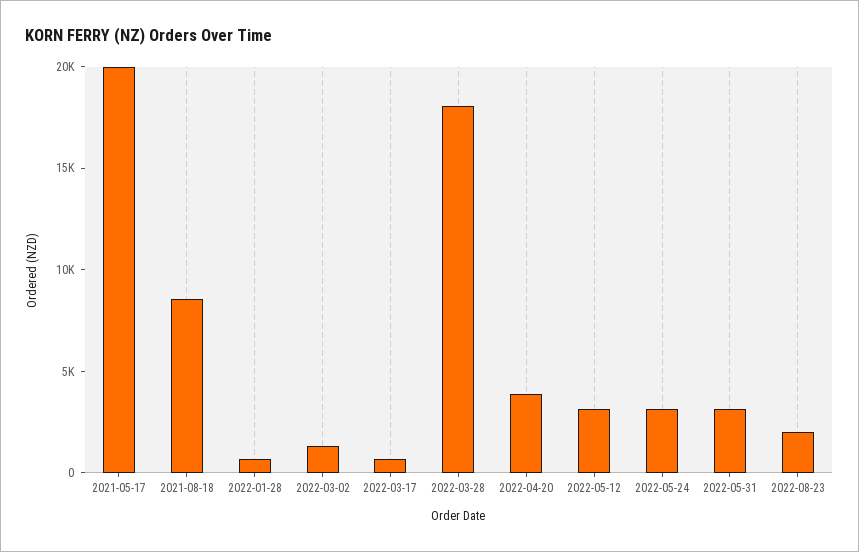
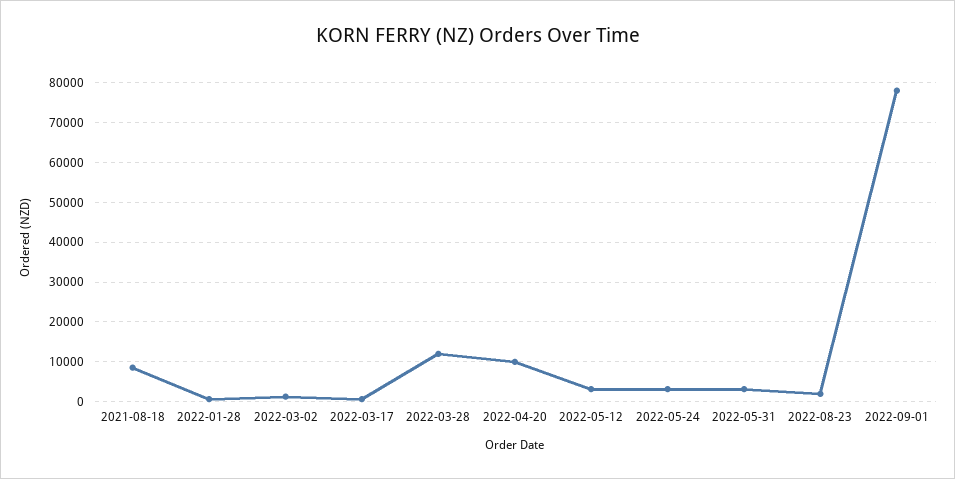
2021-05-17: 20000 -> none
2022-03-28: 18000 -> 12000
2022-04-20: 4000 -> 10000
2022-09-01: none -> 78000

